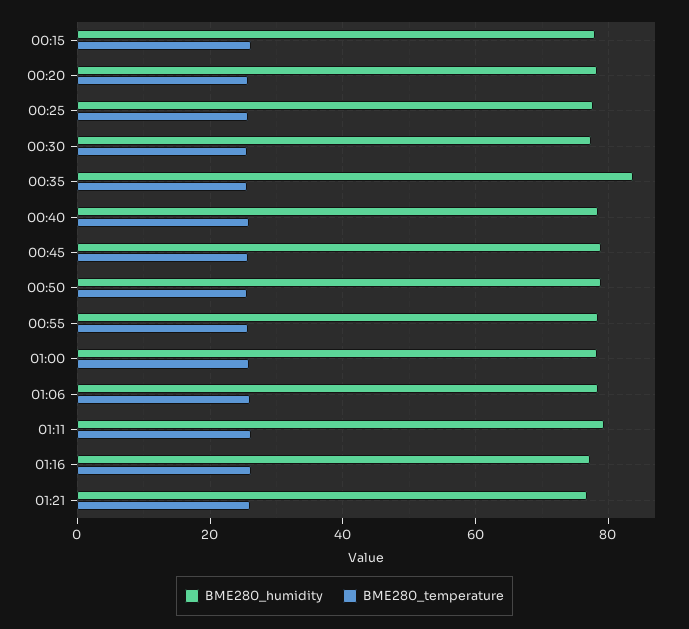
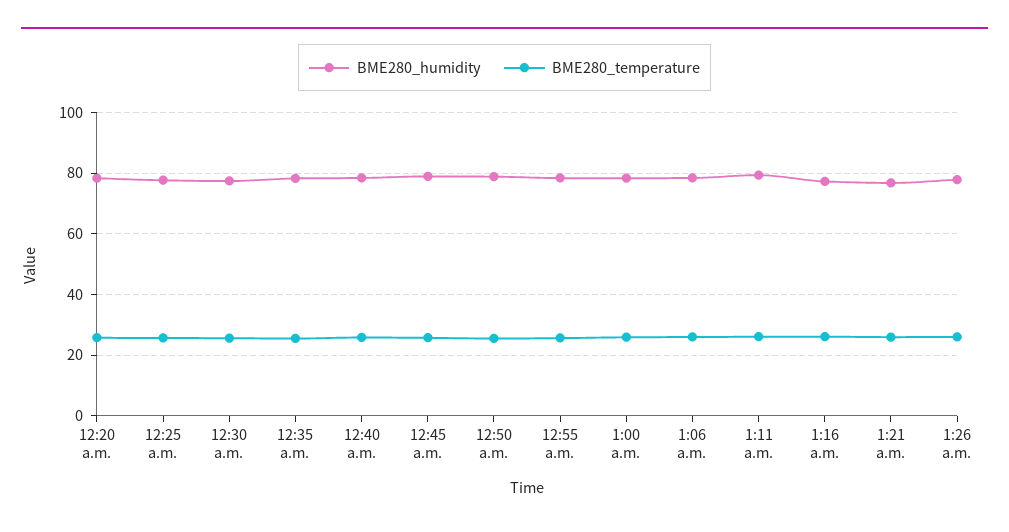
BME280_humidity, 00:15: 78 -> none
BME280_temperature, 00:15: 26 -> none
BME280_humidity, 00:35: 84 -> 78
BME280_humidity, 1:26 a.m.: none -> 78
BME280_temperature, 1:26 a.m.: none -> 26

